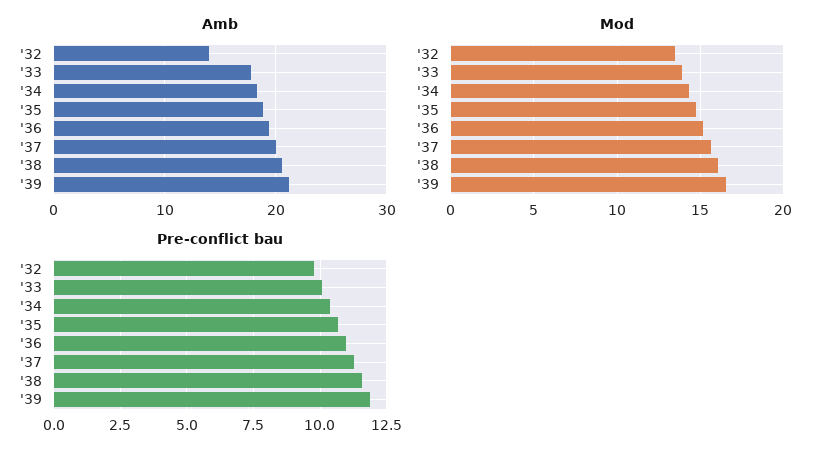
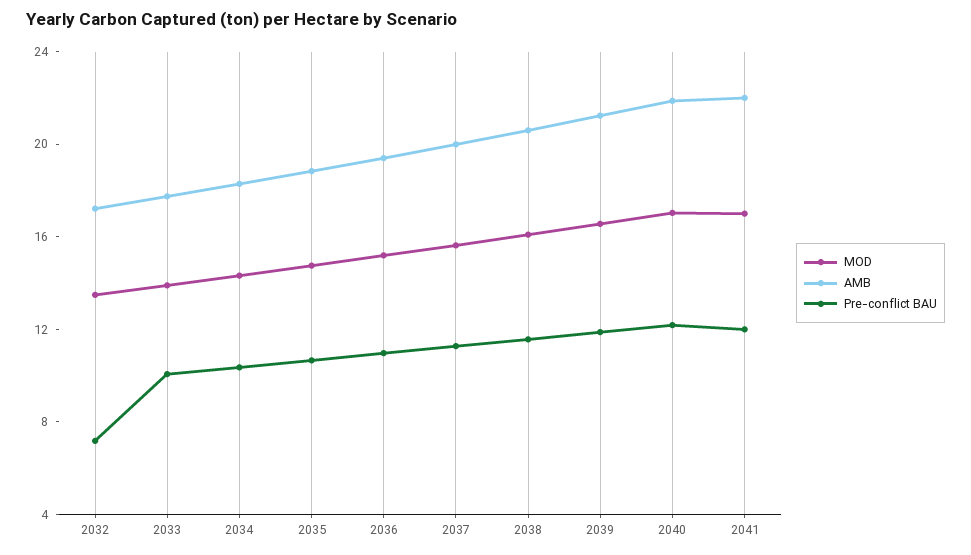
Amb, '32: 14 -> 17
Pre-conflict bau, '32: 9.75 -> 7
Mod, 2040: none -> 17
Amb, 2040: none -> 22
Pre-conflict bau, 2040: none -> 12
Mod, 2041: none -> 17
Amb, 2041: none -> 22
Pre-conflict bau, 2041: none -> 12

